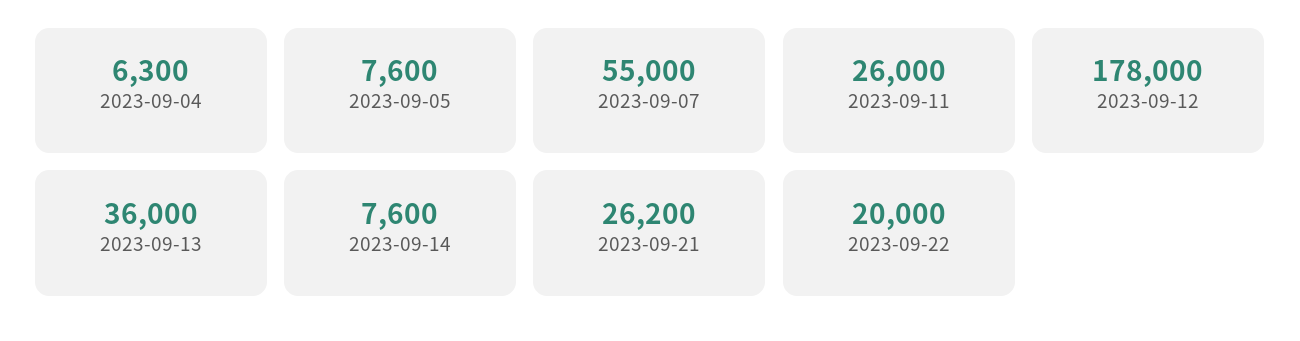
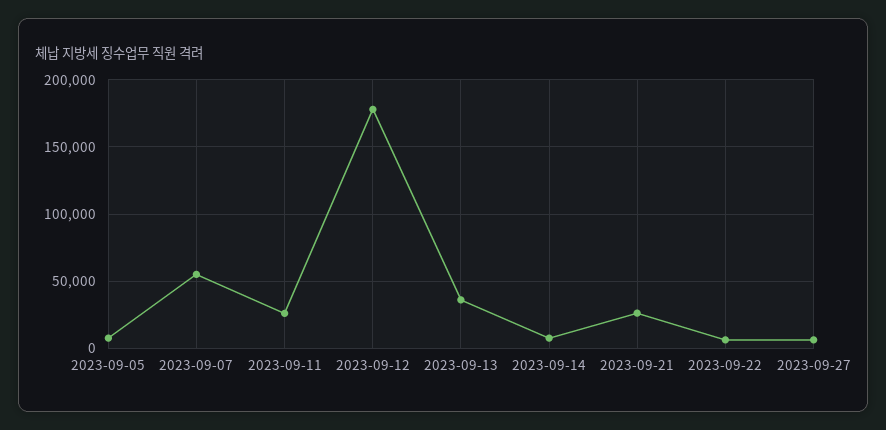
2023-09-04: 6300 -> none
2023-09-22: 20000 -> 5000
2023-09-27: none -> 5000

